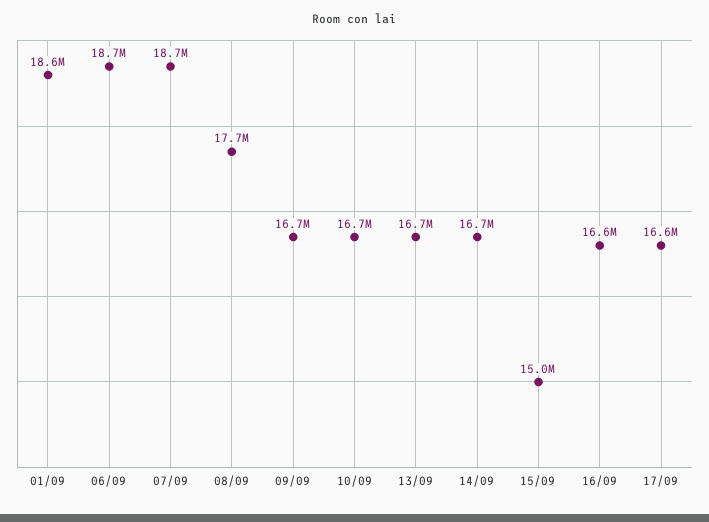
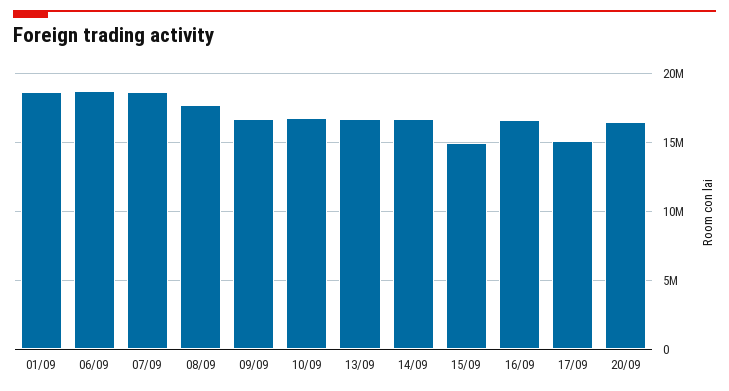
17/09: 16600000 -> 15000000
20/09: none -> 16500000

